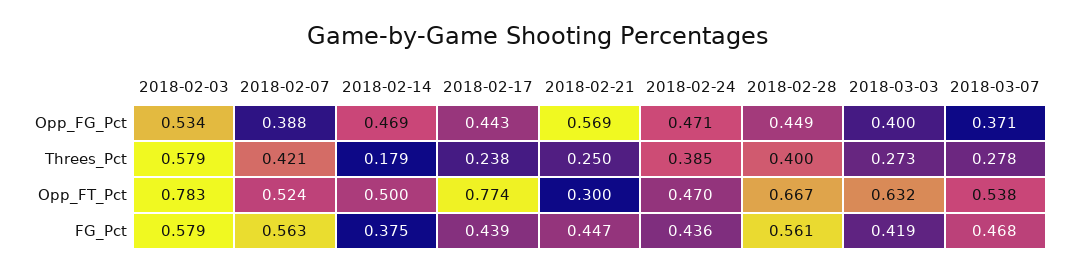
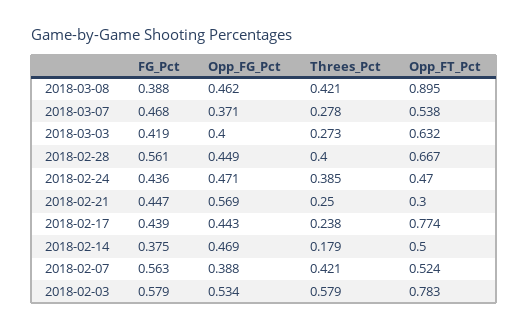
2018-03-08, FG_Pct: none -> 0.388
2018-03-08, Opp_FG_Pct: none -> 0.462
2018-03-08, Threes_Pct: none -> 0.421
2018-03-08, Opp_FT_Pct: none -> 0.895

